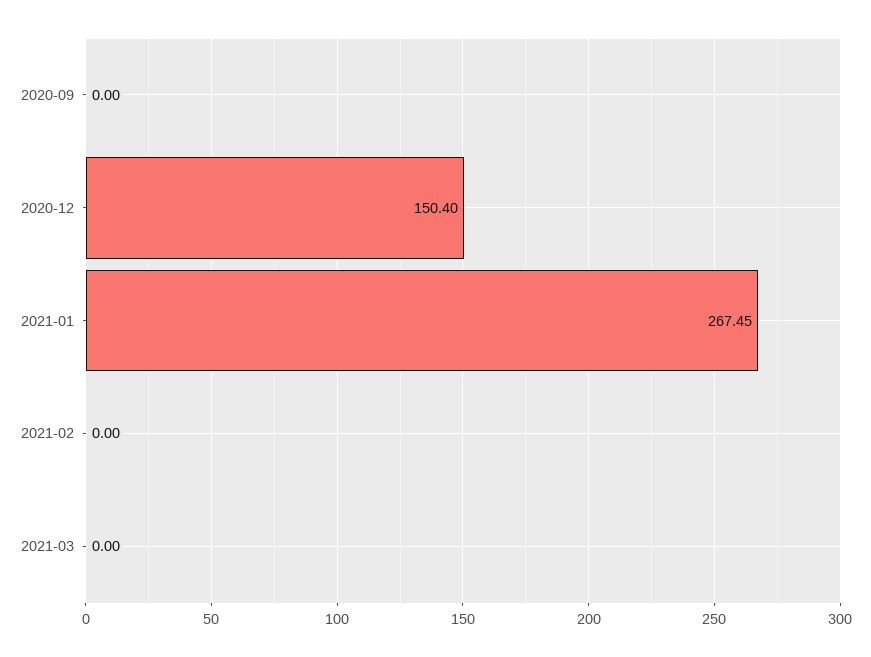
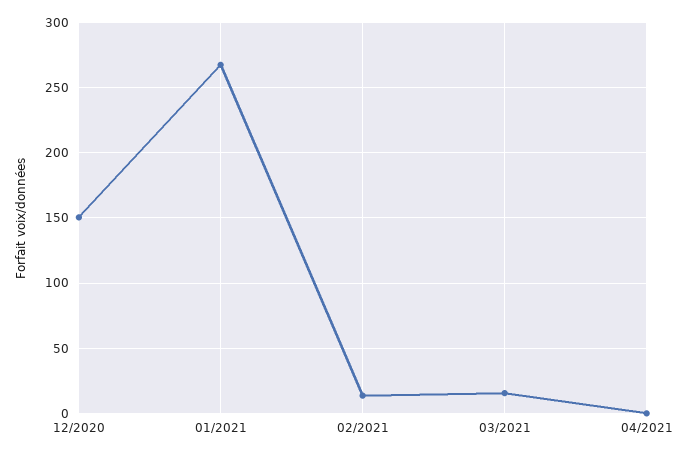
2020-09: 0 -> none
2021-02: 0 -> 15
2021-03: 0 -> 15
04/2021: none -> 0

